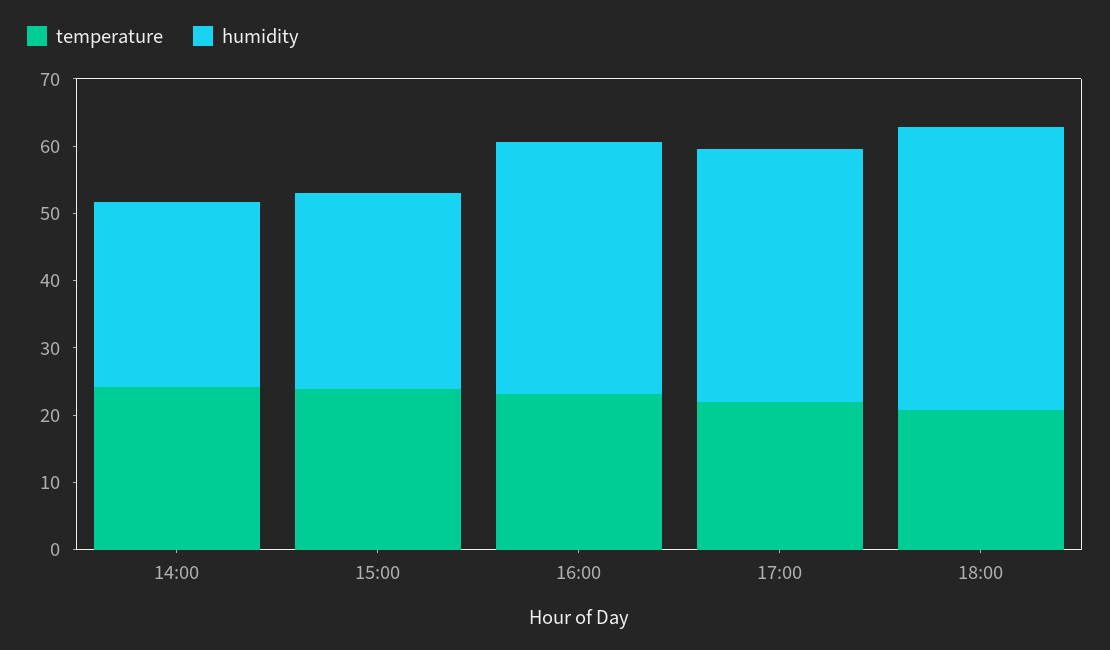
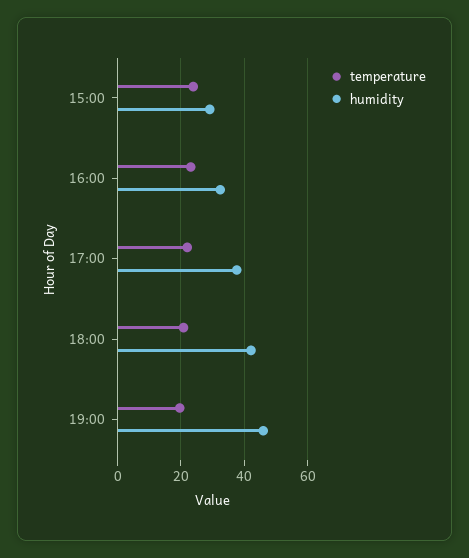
temperature, 14:00: 24 -> none
humidity, 14:00: 28 -> none
humidity, 16:00: 38 -> 32
temperature, 19:00: none -> 20
humidity, 19:00: none -> 46

